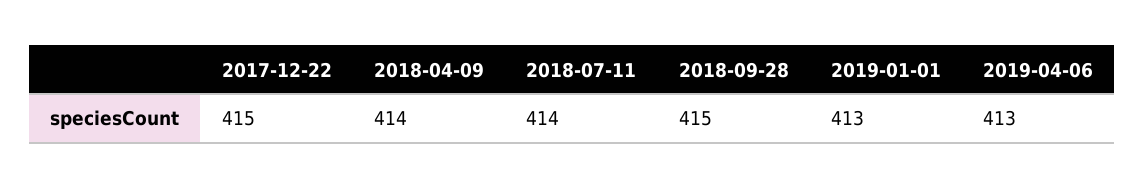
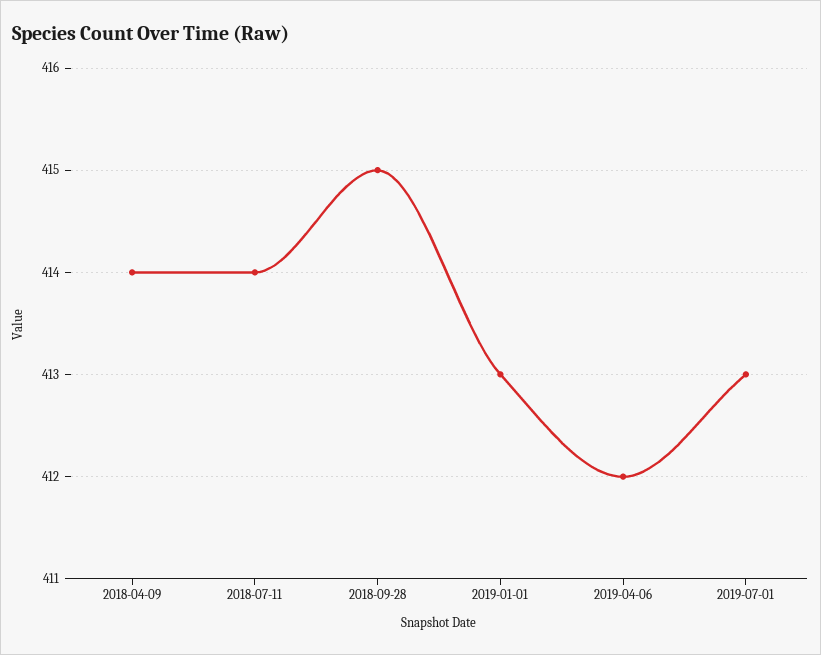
2017-12-22: 415 -> none
2019-04-06: 413 -> 412
2019-07-01: none -> 413

